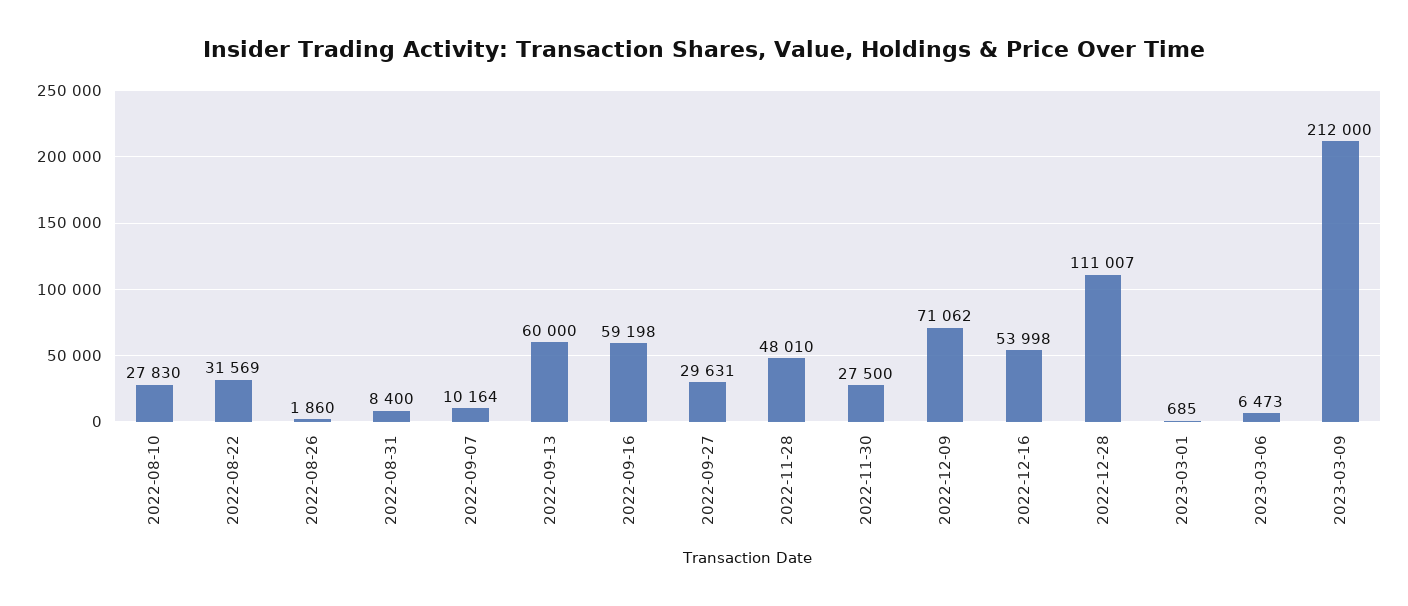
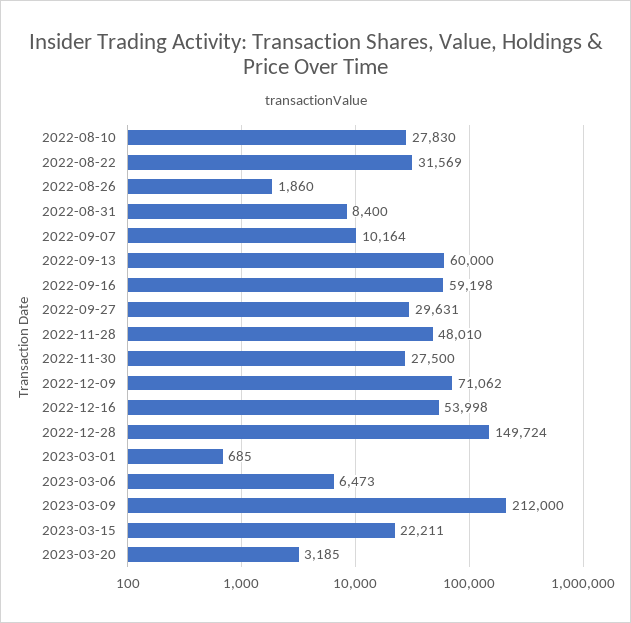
2022-12-28: 111007 -> 149724
2023-03-15: none -> 22211
2023-03-20: none -> 3185

